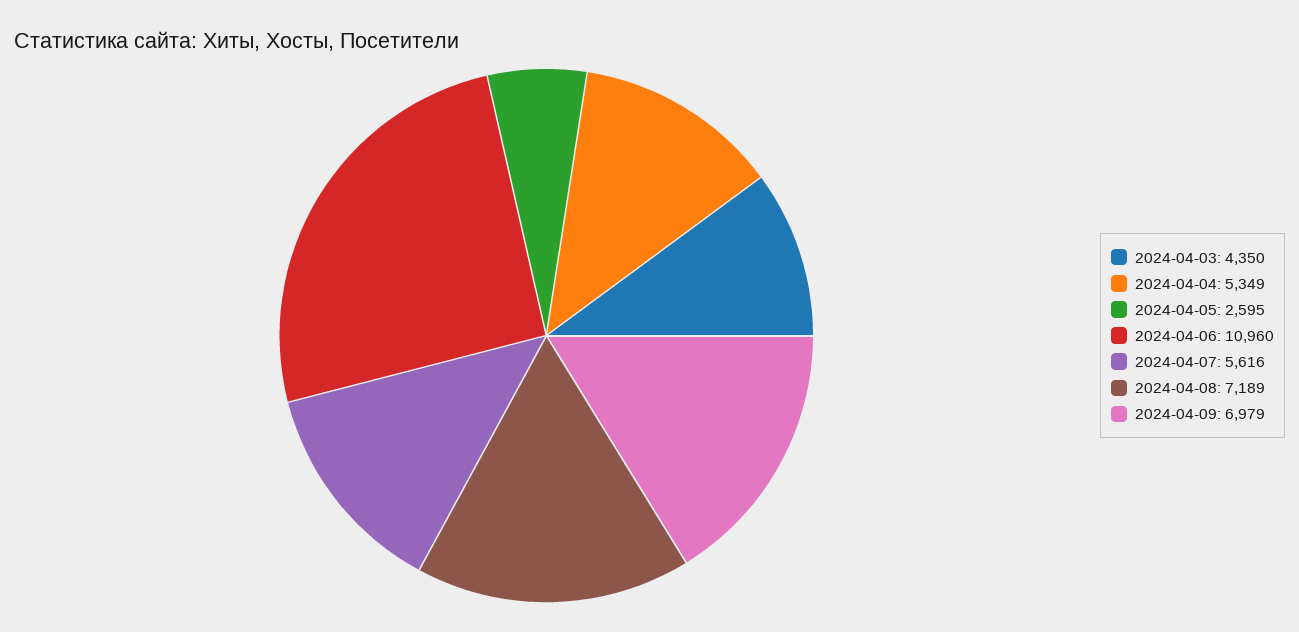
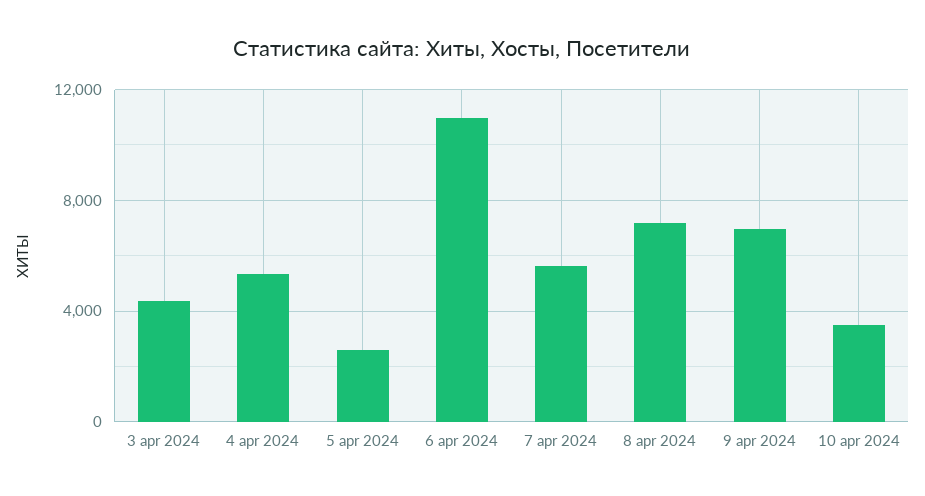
10 apr 2024: none -> 3500

